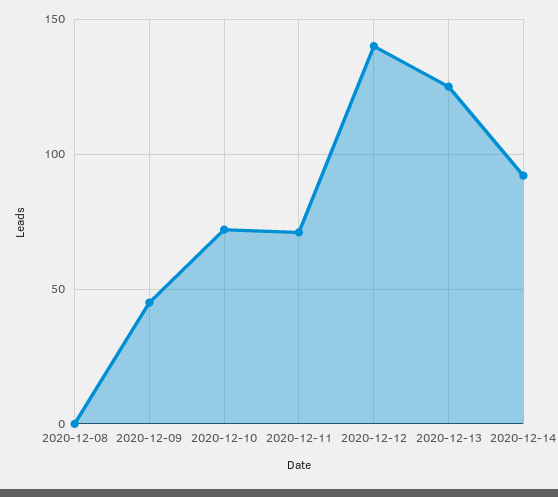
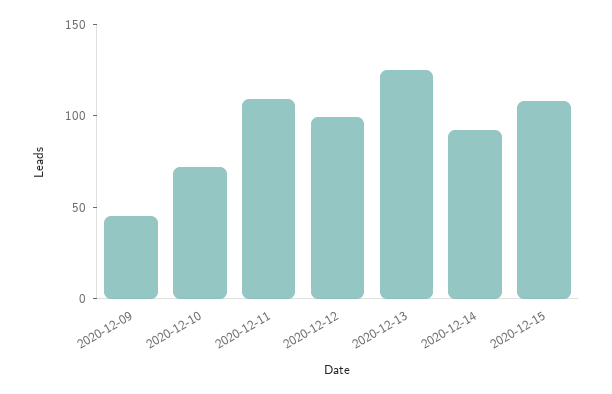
2020-12-08: 0 -> none
2020-12-11: 70 -> 110
2020-12-12: 140 -> 100
2020-12-15: none -> 110

